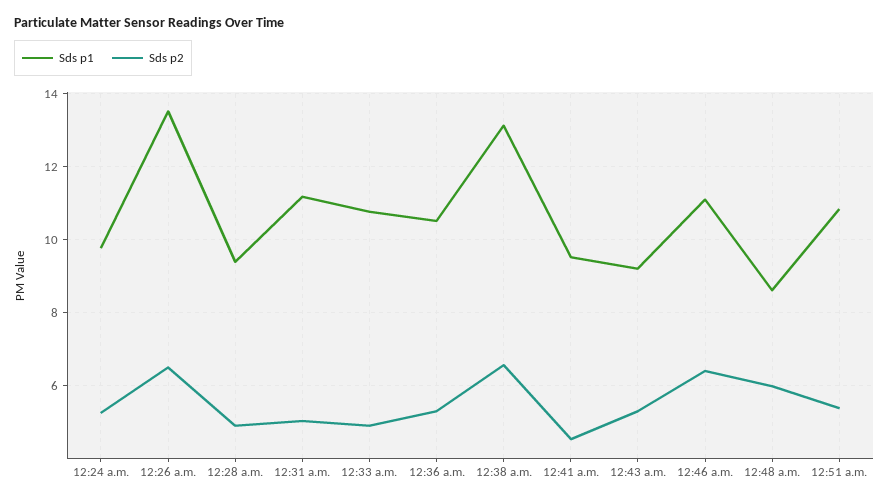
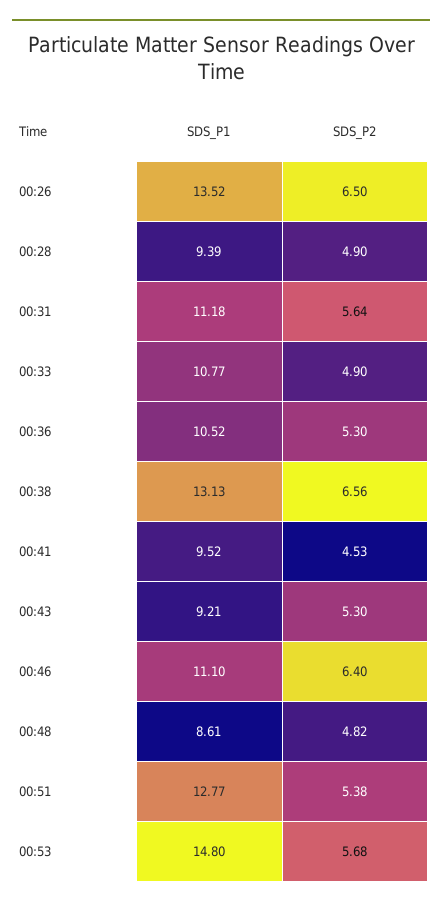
Sds p1, 12:24 a.m.: 9.8 -> none
Sds p2, 12:24 a.m.: 5.2 -> none
Sds p2, 12:31 a.m.: 5 -> 5.64
Sds p2, 12:48 a.m.: 6 -> 4.82
Sds p1, 12:51 a.m.: 10.8 -> 12.77
Sds p1, 00:53: none -> 14.8
Sds p2, 00:53: none -> 5.68

